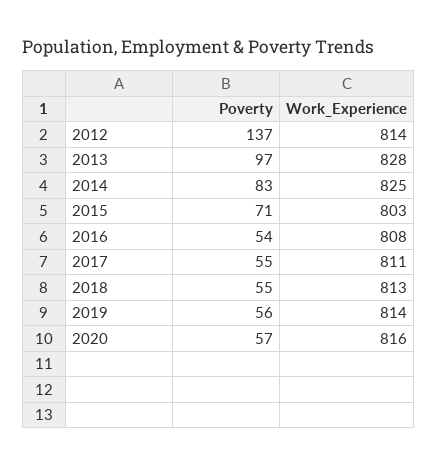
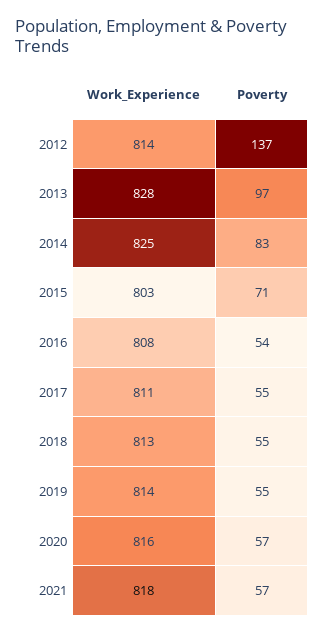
Poverty, 2019: 56 -> 55
Work_Experience, 2021: none -> 818
Poverty, 2021: none -> 57

